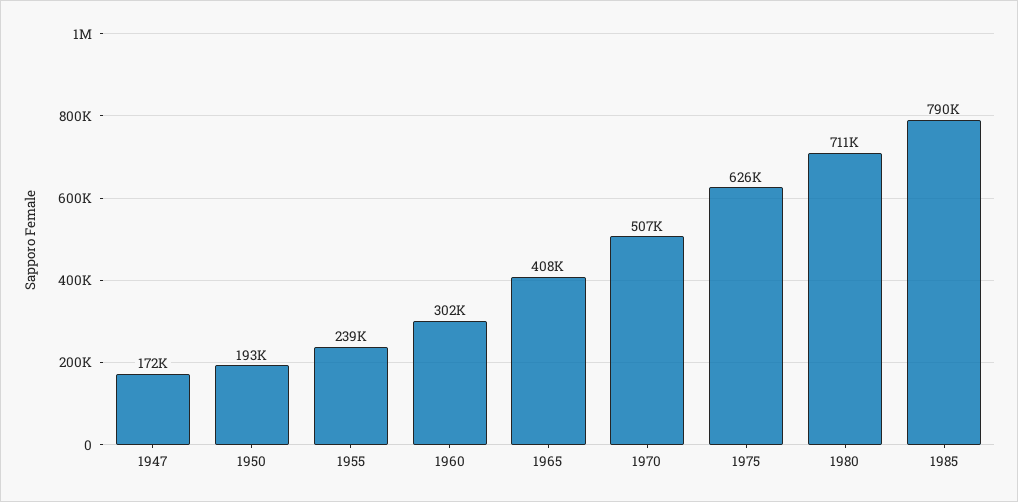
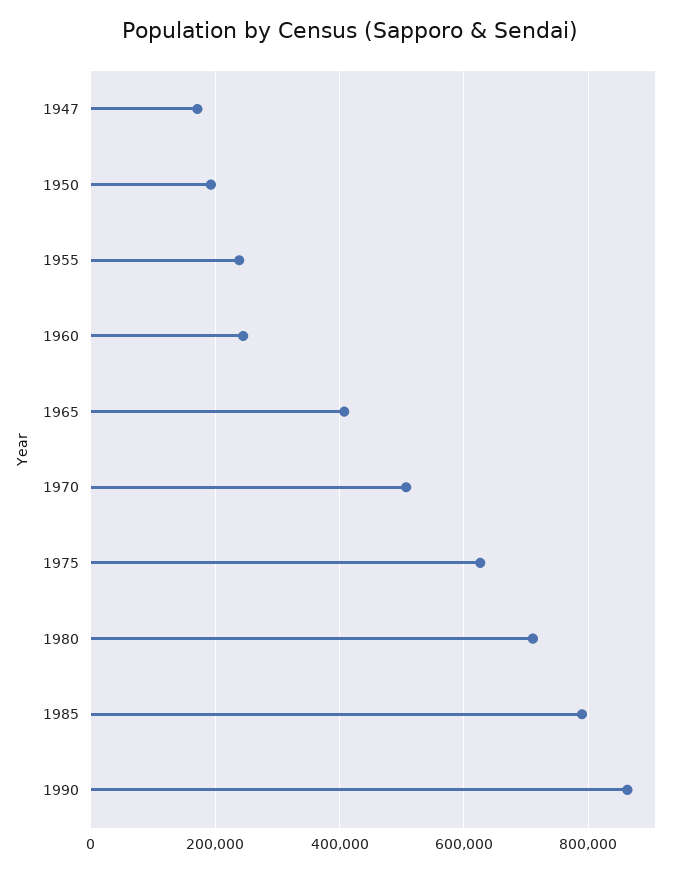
1960: 302000 -> 240000
1990: none -> 860000

